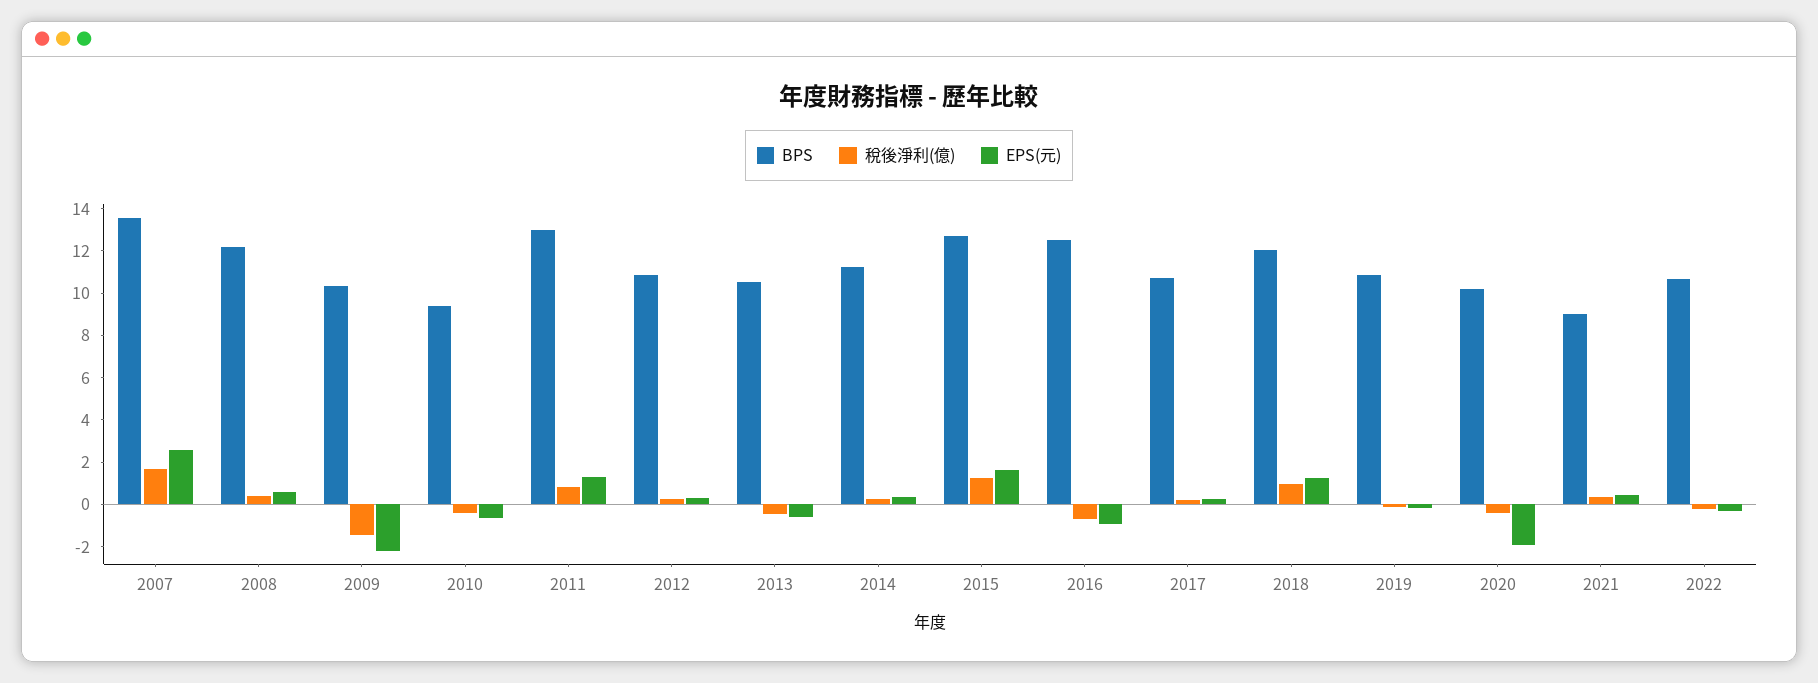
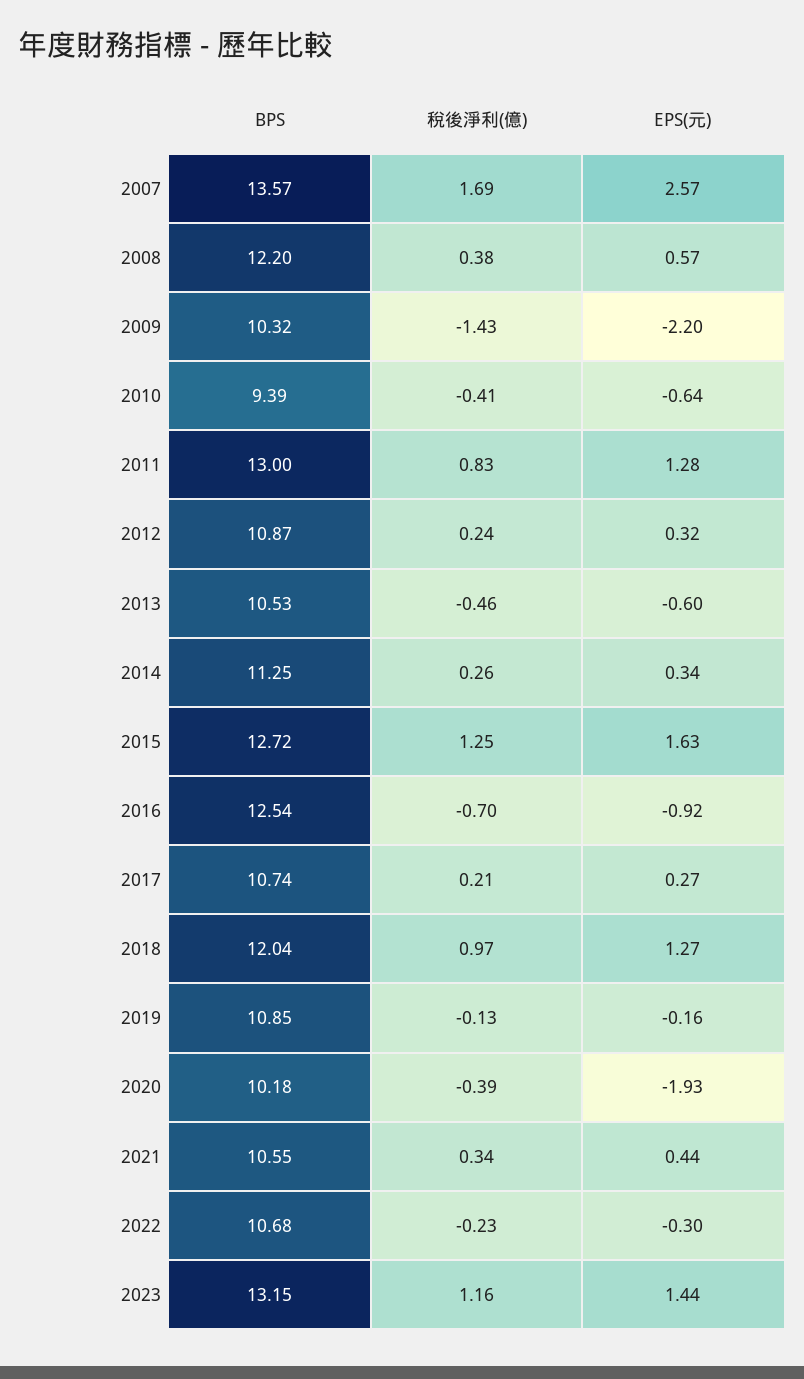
BPS, 2021: 9 -> 10.55
BPS, 2023: none -> 13.15
稅後淨利(億), 2023: none -> 1.16
EPS(元), 2023: none -> 1.44

